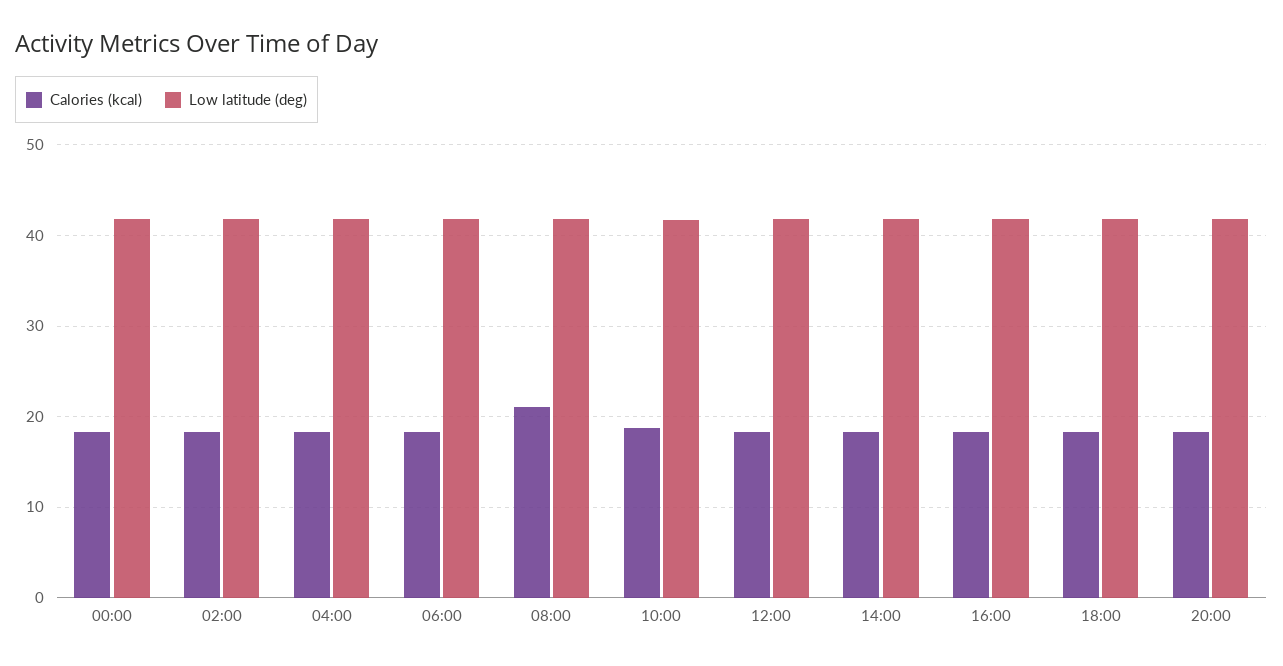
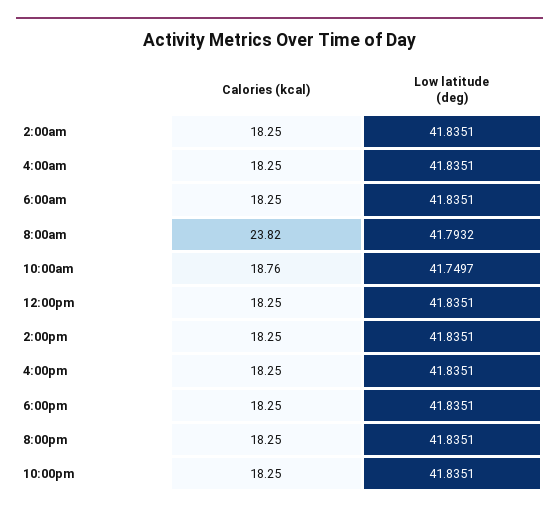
Calories (kcal), 00:00: 18 -> none
Low latitude (deg), 00:00: 42 -> none
Calories (kcal), 08:00: 21 -> 23.82
Calories (kcal), 10:00pm: none -> 18.25
Low latitude (deg), 10:00pm: none -> 41.8351

